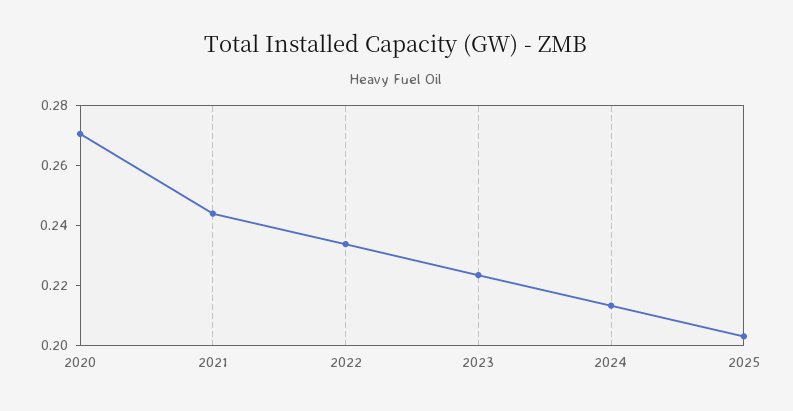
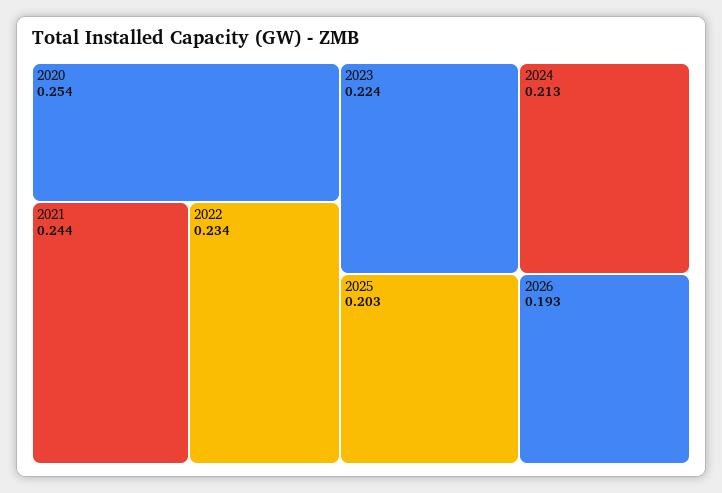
2020: 0.27 -> 0.254
2026: none -> 0.193

